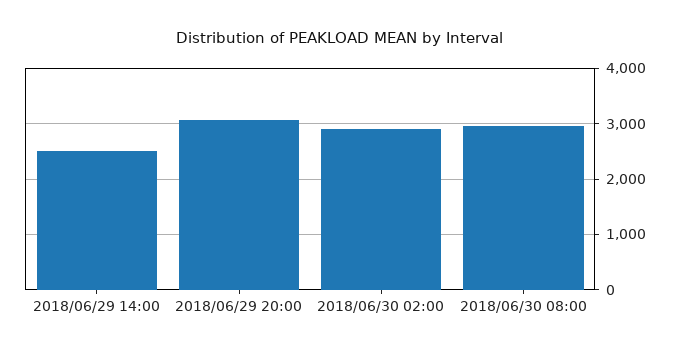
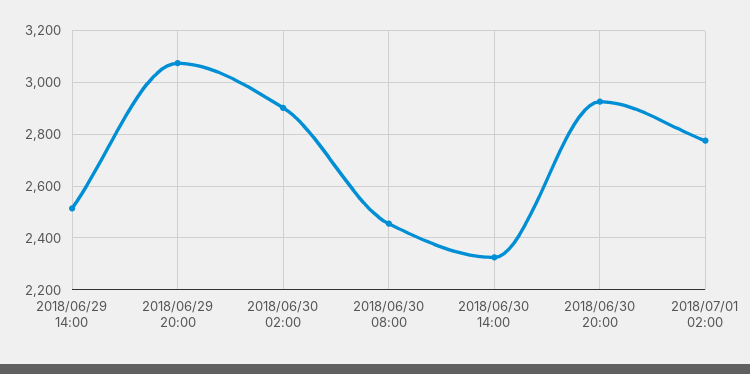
2018/06/30 08:00: 3000 -> 2450
2018/06/30 14:00: none -> 2325
2018/06/30 20:00: none -> 2925
2018/07/01 02:00: none -> 2775

